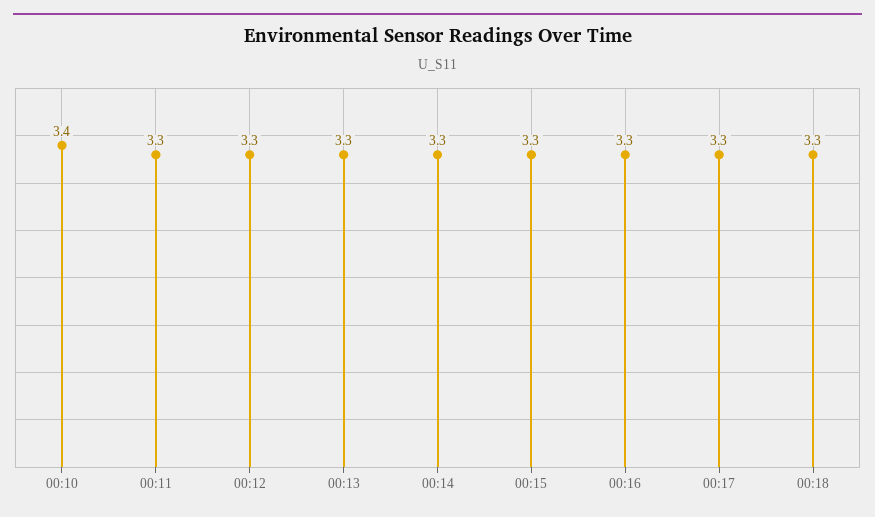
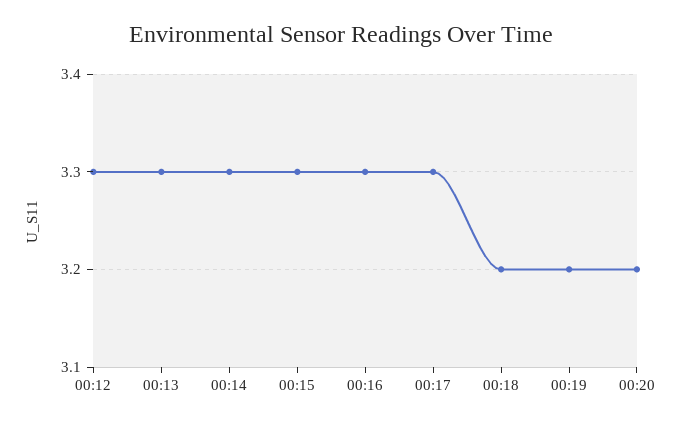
00:10: 3.4 -> none
00:11: 3.3 -> none
00:18: 3.3 -> 3.2
00:19: none -> 3.2
00:20: none -> 3.2

